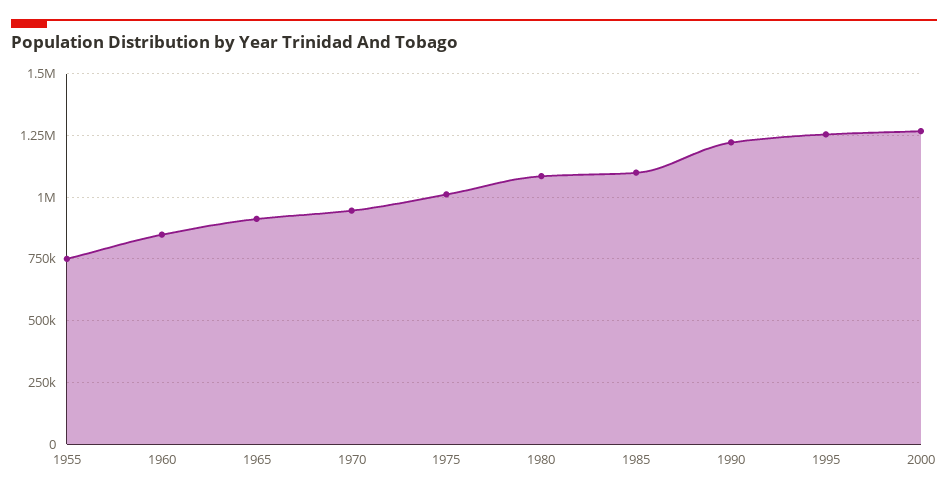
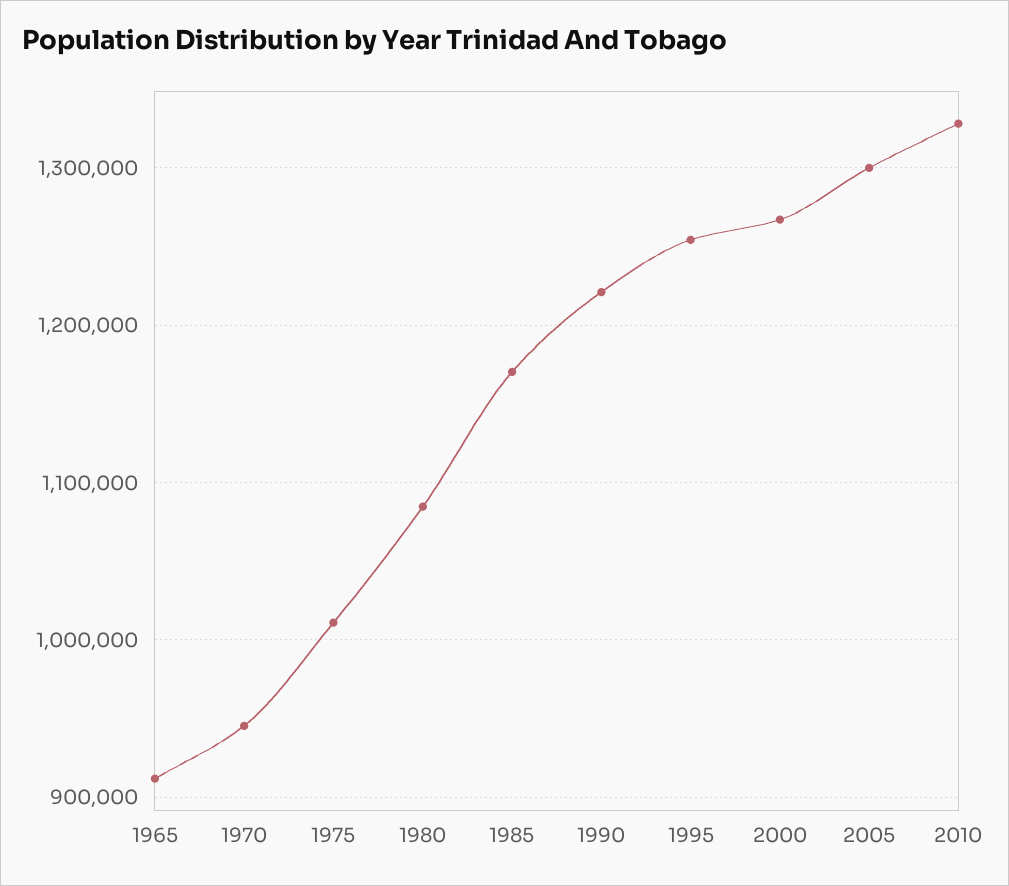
1955: 750000 -> none
1960: 850000 -> none
1985: 1100000 -> 1170000
2005: none -> 1300000
2010: none -> 1330000

